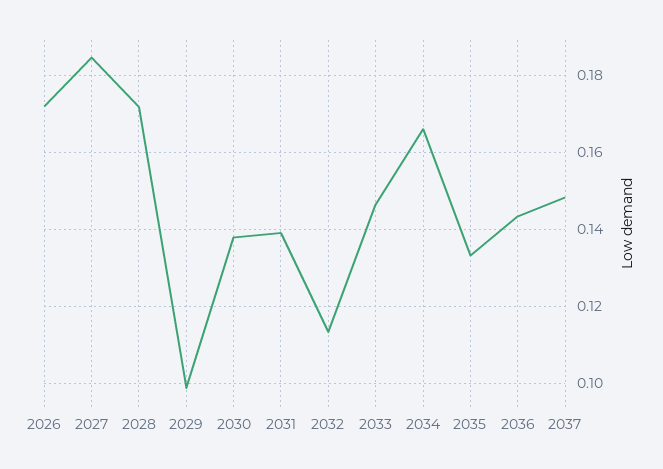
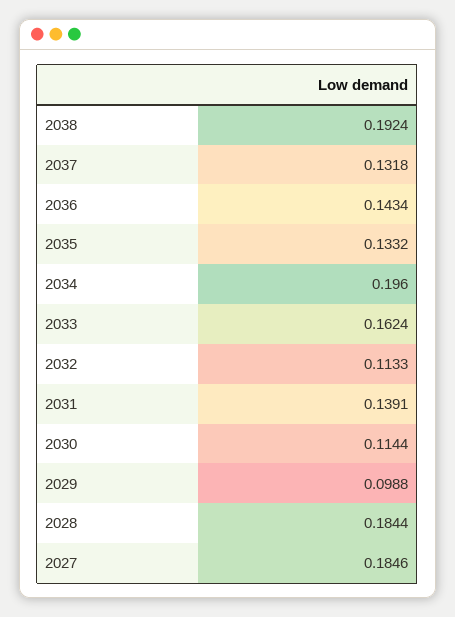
2026: 0.172 -> none
2028: 0.172 -> 0.1844
2030: 0.138 -> 0.1144
2033: 0.146 -> 0.1624
2034: 0.166 -> 0.196
2037: 0.148 -> 0.1318
2038: none -> 0.1924

